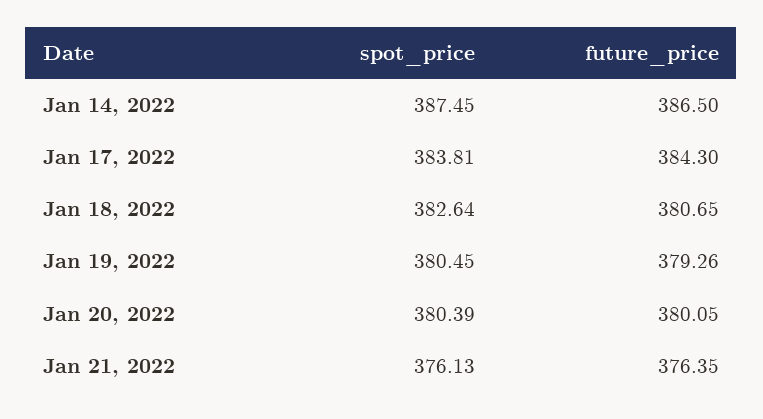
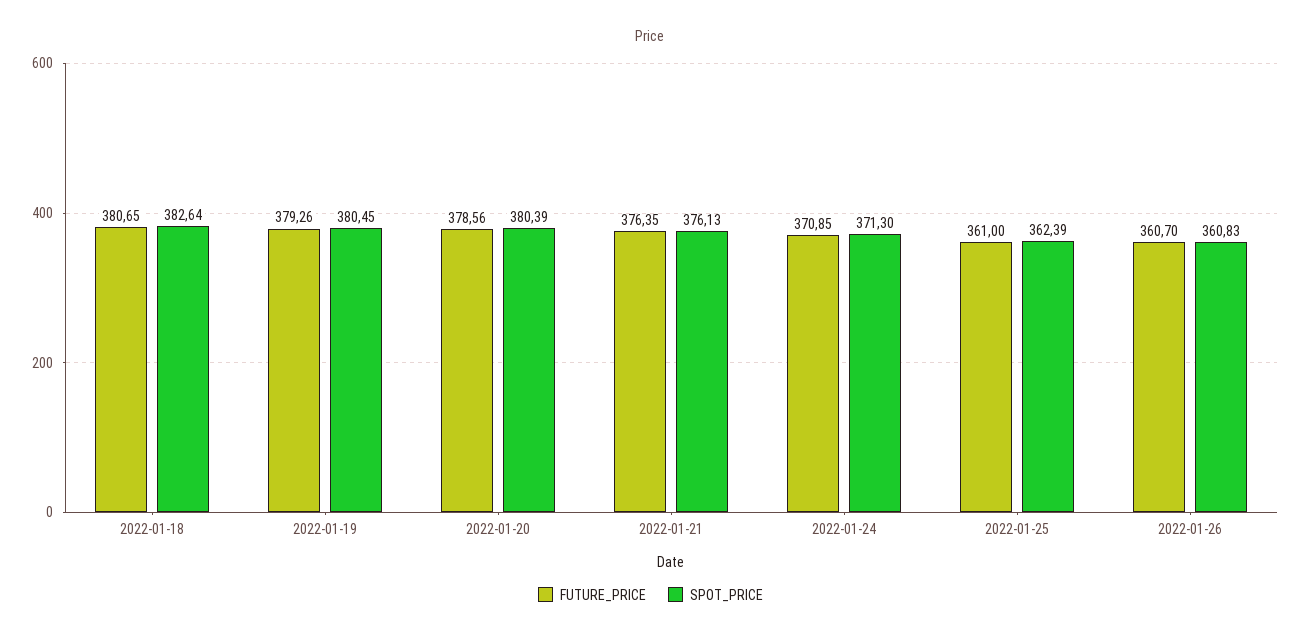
spot_price, Jan 14, 2022: 387.45 -> none
future_price, Jan 14, 2022: 386.5 -> none
spot_price, Jan 17, 2022: 383.81 -> none
future_price, Jan 17, 2022: 384.3 -> none
future_price, Jan 20, 2022: 380.05 -> 378.56
future_price, 2022-01-24: none -> 370.85
spot_price, 2022-01-24: none -> 371.3
future_price, 2022-01-25: none -> 361
spot_price, 2022-01-25: none -> 362.39
future_price, 2022-01-26: none -> 360.7
spot_price, 2022-01-26: none -> 360.83

